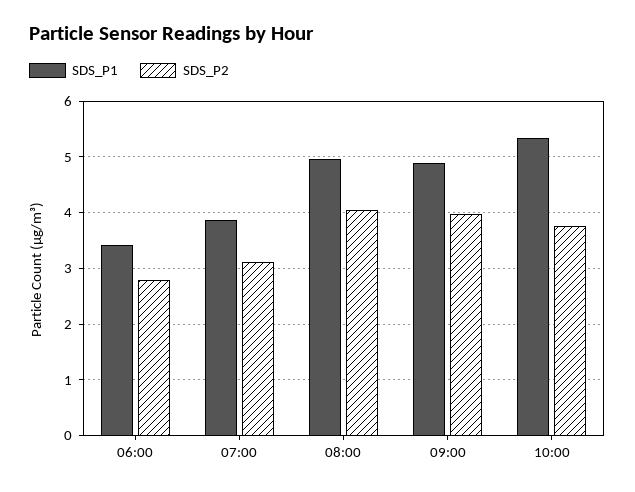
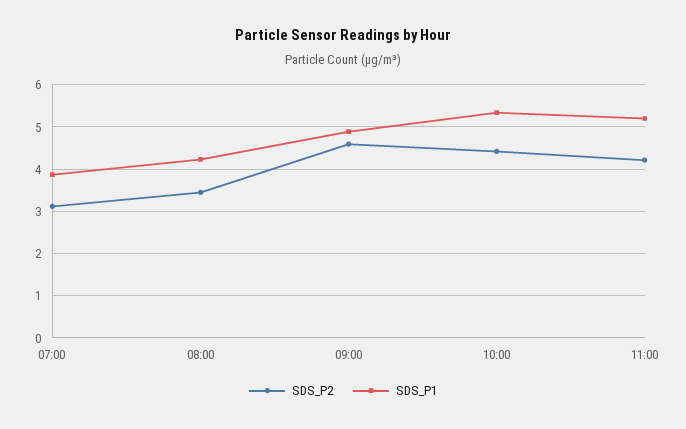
SDS_P1, 06:00: 3.4 -> none
SDS_P2, 06:00: 2.8 -> none
SDS_P1, 08:00: 5 -> 4.2
SDS_P2, 08:00: 4 -> 3.4
SDS_P2, 09:00: 4 -> 4.6
SDS_P2, 10:00: 3.8 -> 4.4
SDS_P2, 11:00: none -> 4.2
SDS_P1, 11:00: none -> 5.2

